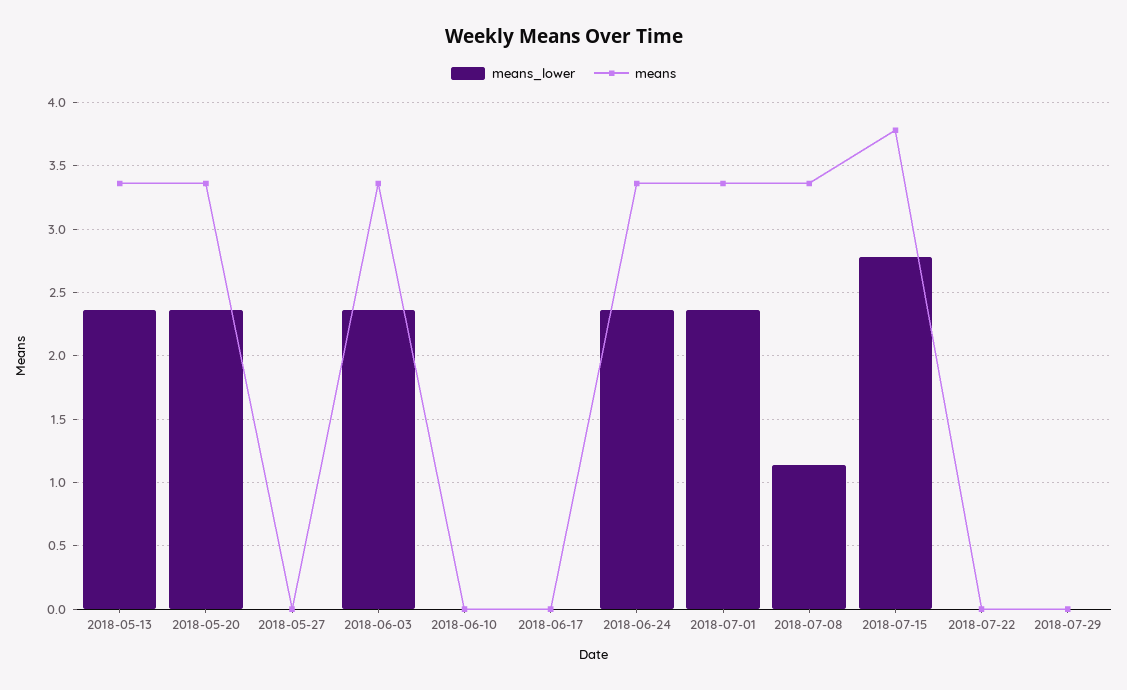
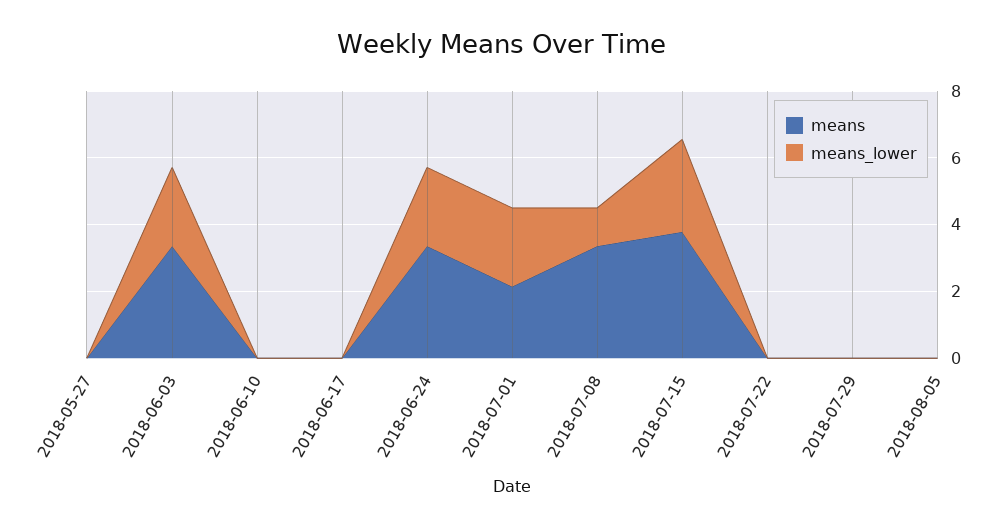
means_lower, 2018-05-13: 2.35 -> none
means, 2018-05-13: 3.35 -> none
means_lower, 2018-05-20: 2.35 -> none
means, 2018-05-20: 3.35 -> none
means, 2018-07-01: 3.35 -> 2
means, 2018-08-05: none -> 0
means_lower, 2018-08-05: none -> 0

